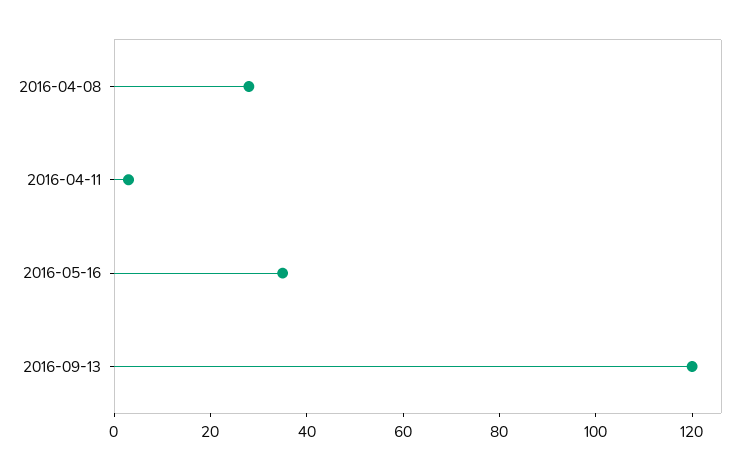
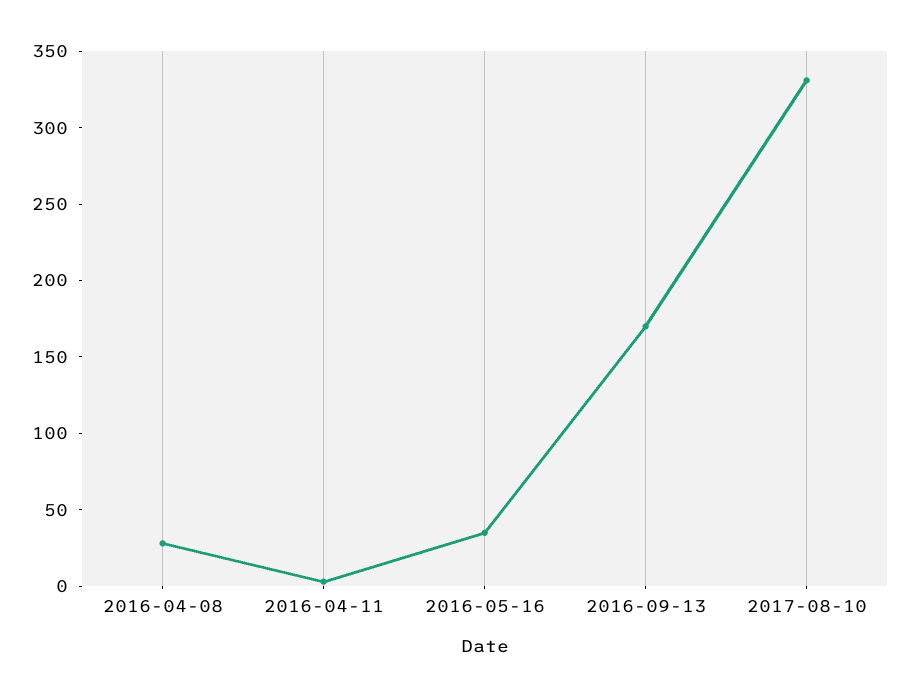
2016-09-13: 120 -> 170
2017-08-10: none -> 330

